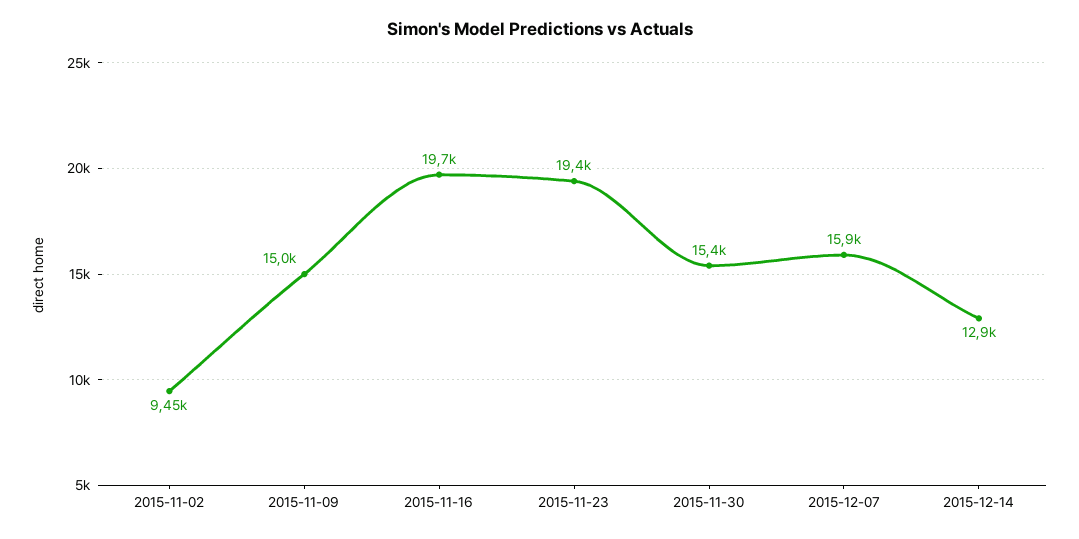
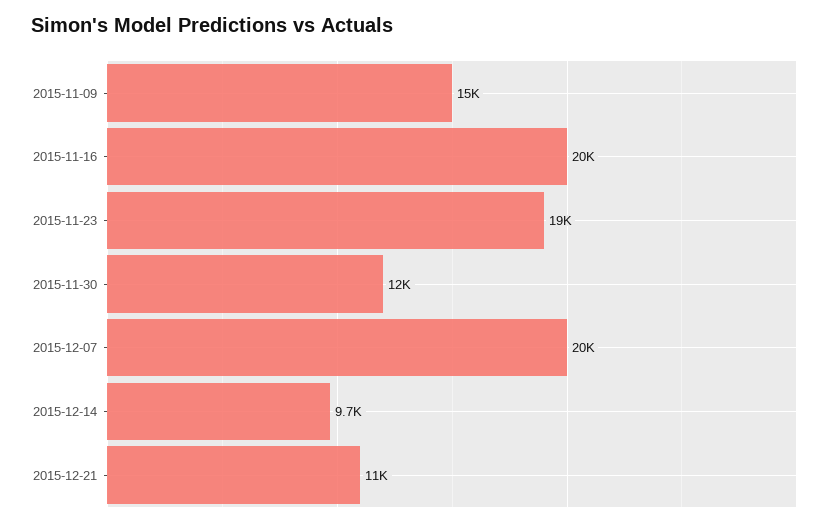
2015-11-02: 9450 -> none
2015-11-30: 15400 -> 12000
2015-12-07: 15900 -> 20000
2015-12-14: 12900 -> 9700
2015-12-21: none -> 11000

